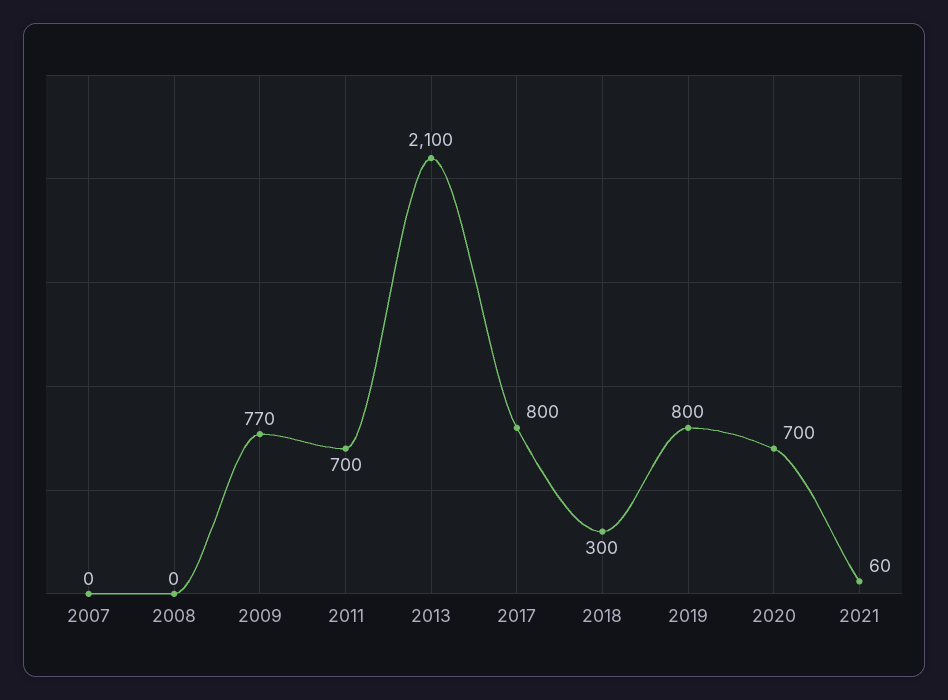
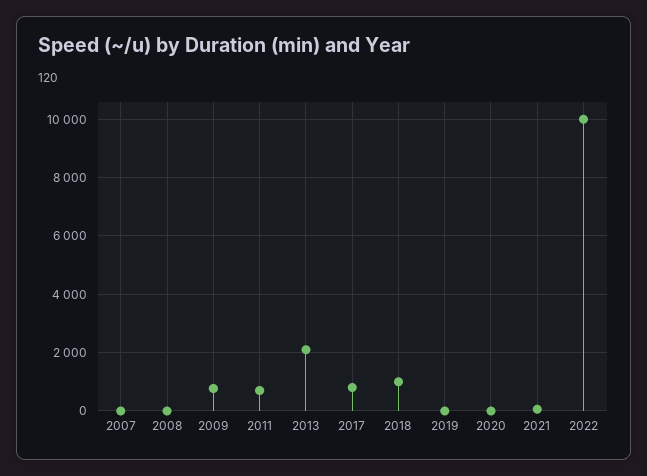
2018: 300 -> 1000
2019: 800 -> 0
2020: 700 -> 0
2022: none -> 10000

